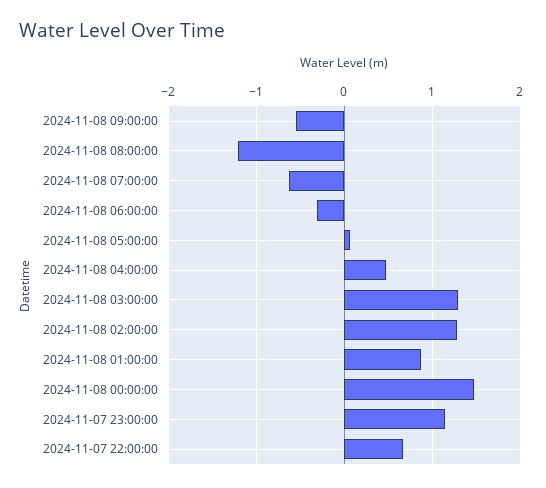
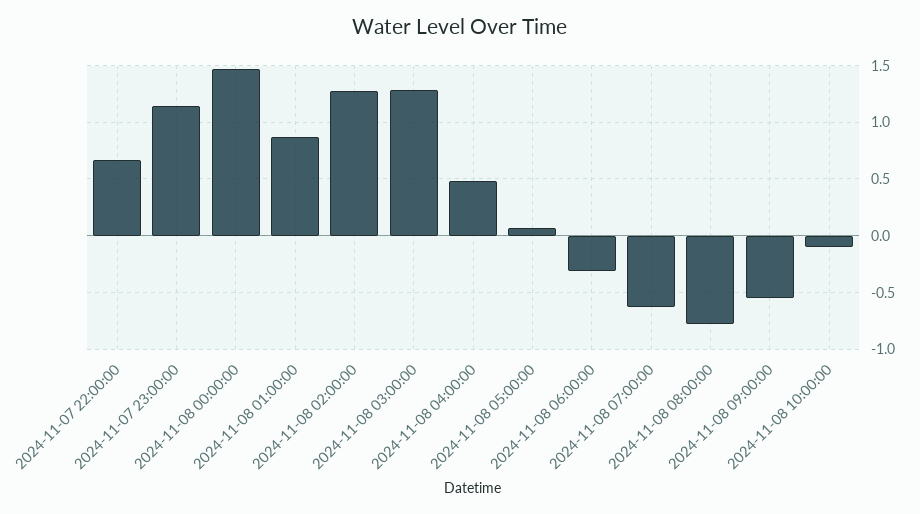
2024-11-08 08:00:00: -1.2 -> -0.8
2024-11-08 10:00:00: none -> -0.1

